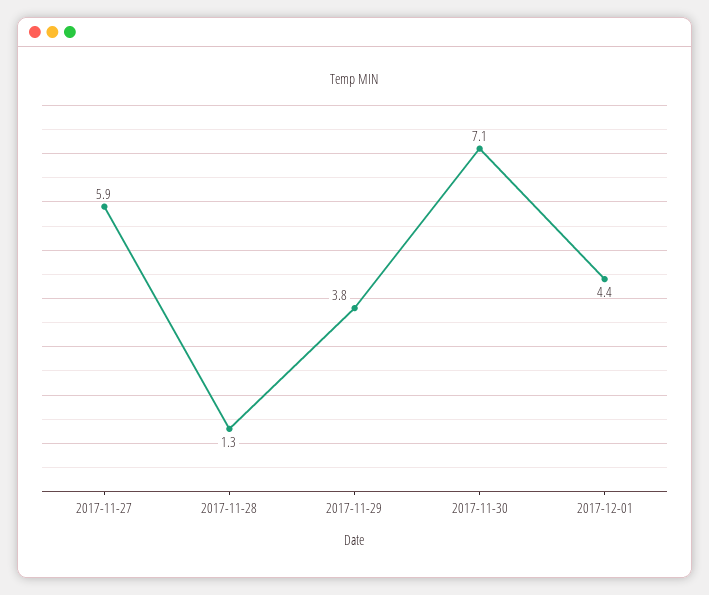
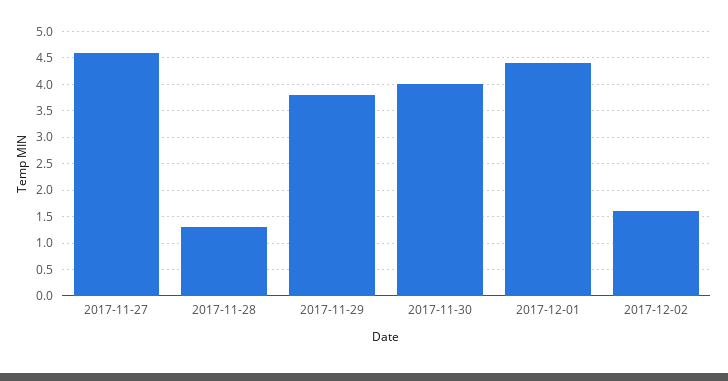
2017-11-27: 5.9 -> 4.5
2017-11-30: 7.1 -> 4
2017-12-02: none -> 1.5

